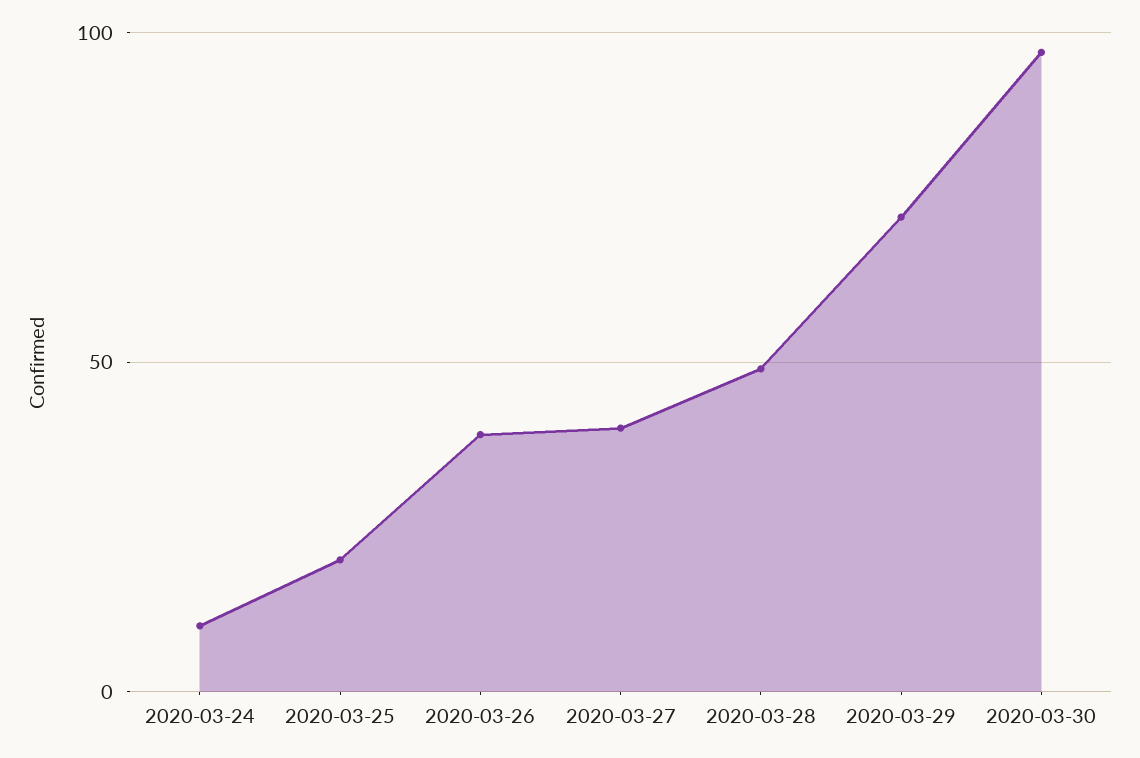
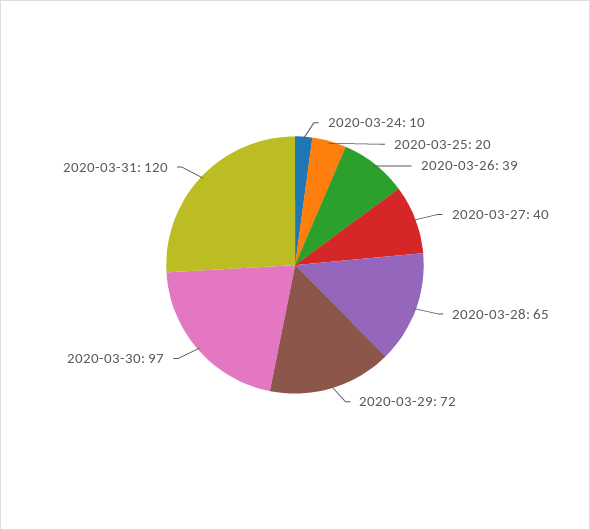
2020-03-28: 50 -> 65
2020-03-31: none -> 120

